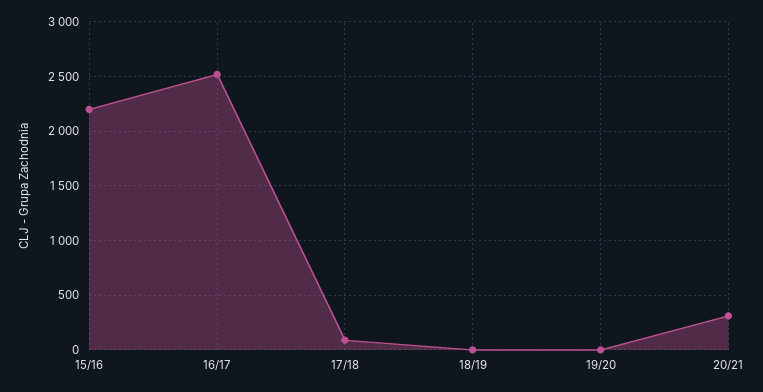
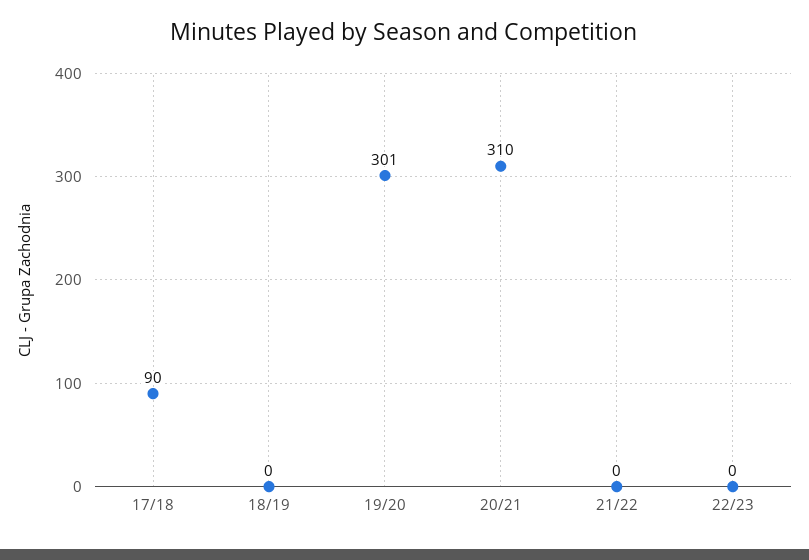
15/16: 2200 -> none
16/17: 2500 -> none
19/20: 0 -> 301
21/22: none -> 0
22/23: none -> 0

